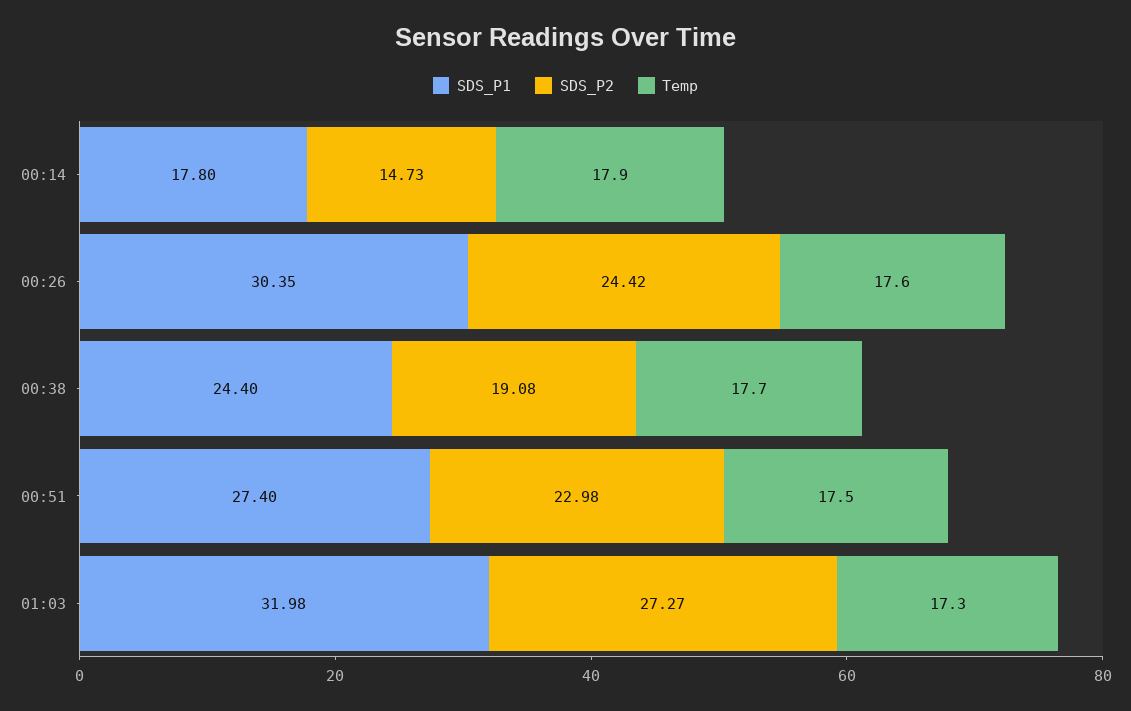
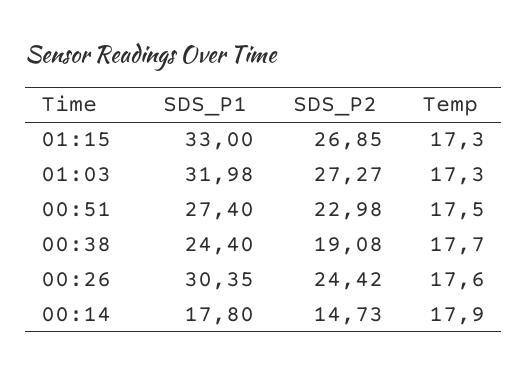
SDS_P1, 01:15: none -> 33
SDS_P2, 01:15: none -> 26.85
Temp, 01:15: none -> 17.3

